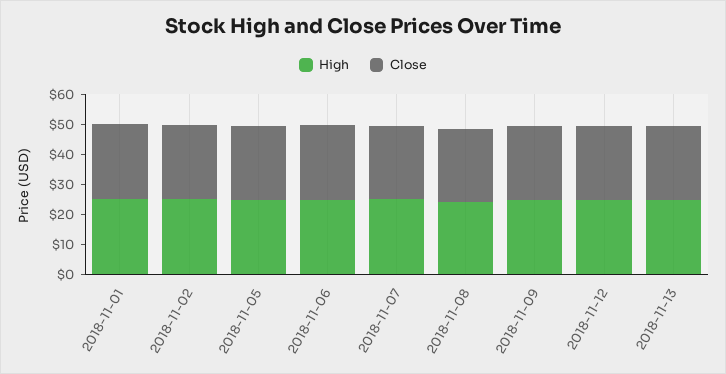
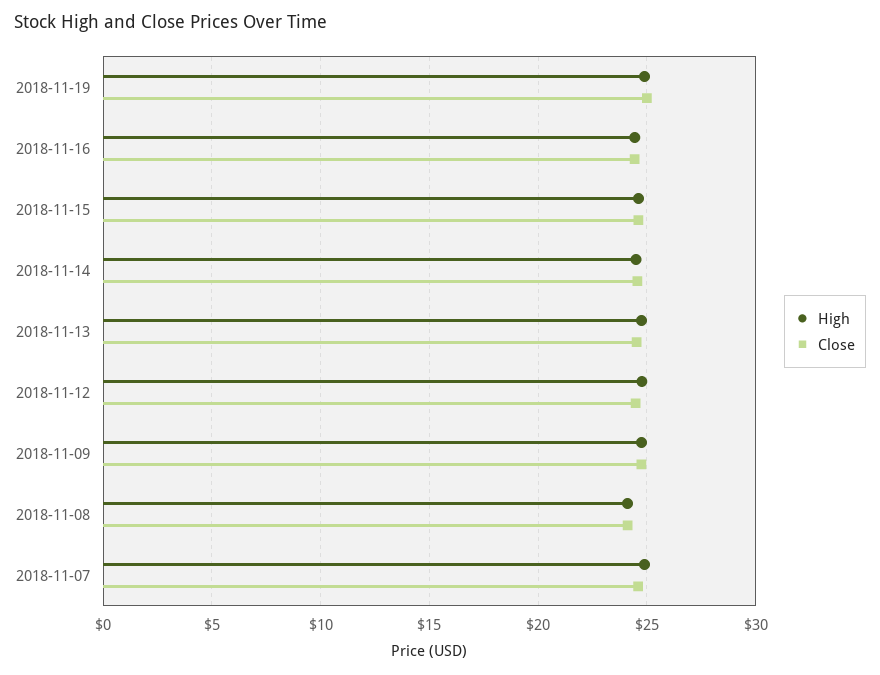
High, 2018-11-01: 25 -> none
Close, 2018-11-01: 25 -> none
High, 2018-11-02: 25 -> none
Close, 2018-11-02: 25 -> none
High, 2018-11-05: 25 -> none
Close, 2018-11-05: 25 -> none
High, 2018-11-06: 25 -> none
Close, 2018-11-06: 25 -> none
High, 2018-11-19: none -> 25
Close, 2018-11-19: none -> 25
High, 2018-11-16: none -> 24.5
Close, 2018-11-16: none -> 24.5
High, 2018-11-15: none -> 24.5
Close, 2018-11-15: none -> 24.5
High, 2018-11-14: none -> 24.5
Close, 2018-11-14: none -> 24.5

